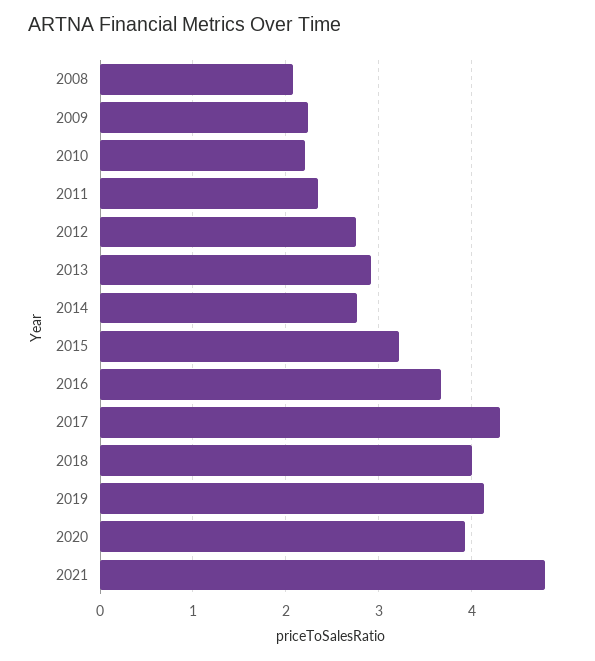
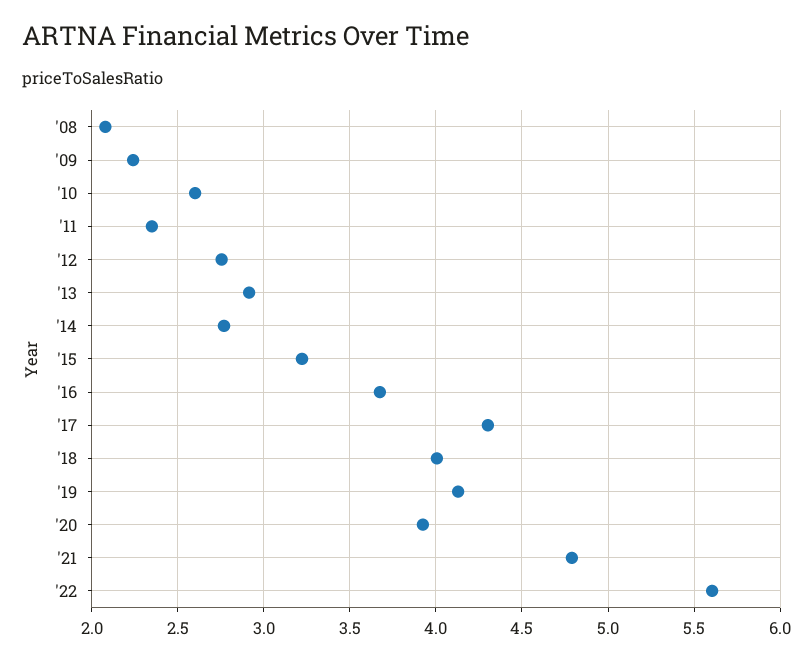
2010: 2.2 -> 2.6
'22: none -> 5.6

